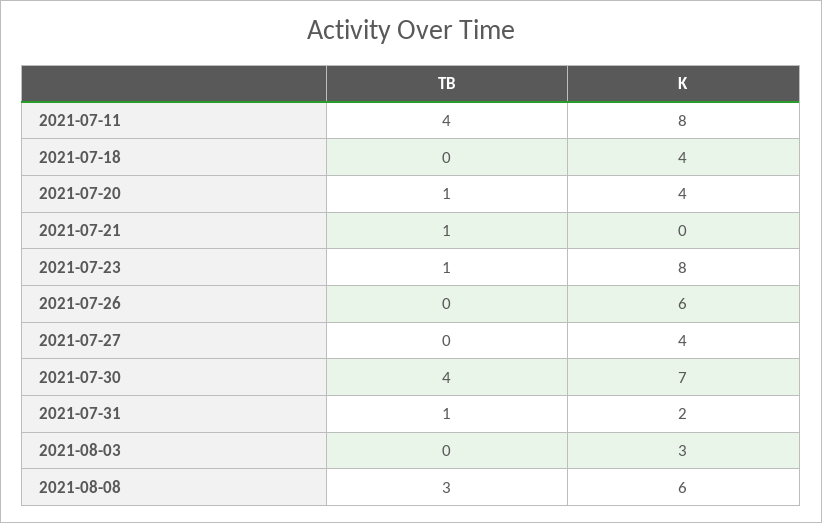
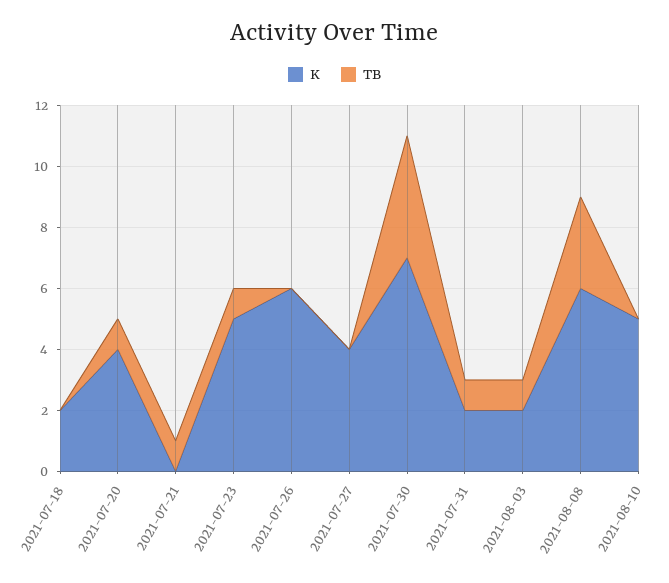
TB, 2021-07-11: 4 -> none
K, 2021-07-11: 8 -> none
K, 2021-07-18: 4 -> 2
K, 2021-07-23: 8 -> 5
TB, 2021-08-03: 0 -> 1
K, 2021-08-03: 3 -> 2
K, 2021-08-10: none -> 5
TB, 2021-08-10: none -> 0

